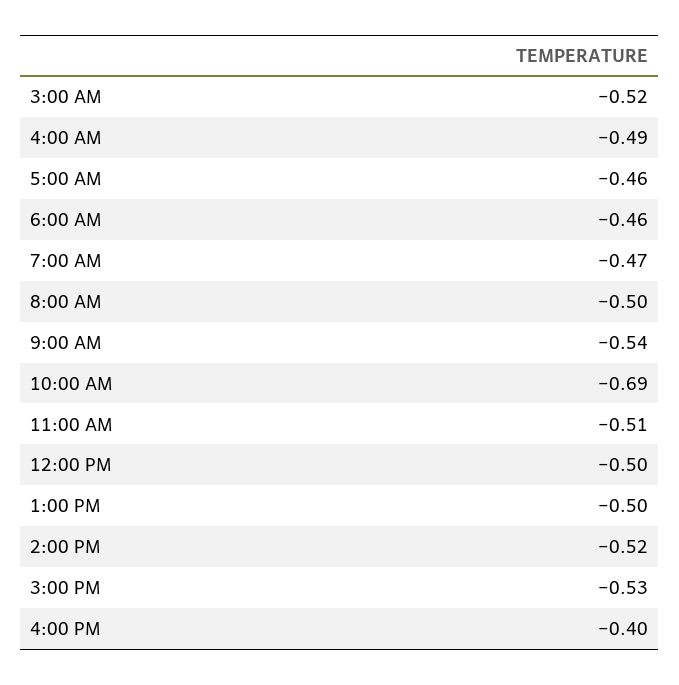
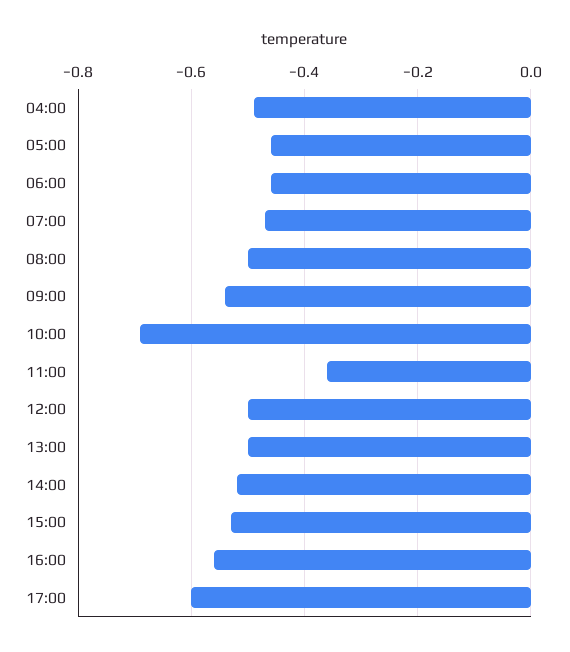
3:00 AM: -0.52 -> none
11:00 AM: -0.51 -> -0.35
4:00 PM: -0.4 -> -0.55
17:00: none -> -0.6

